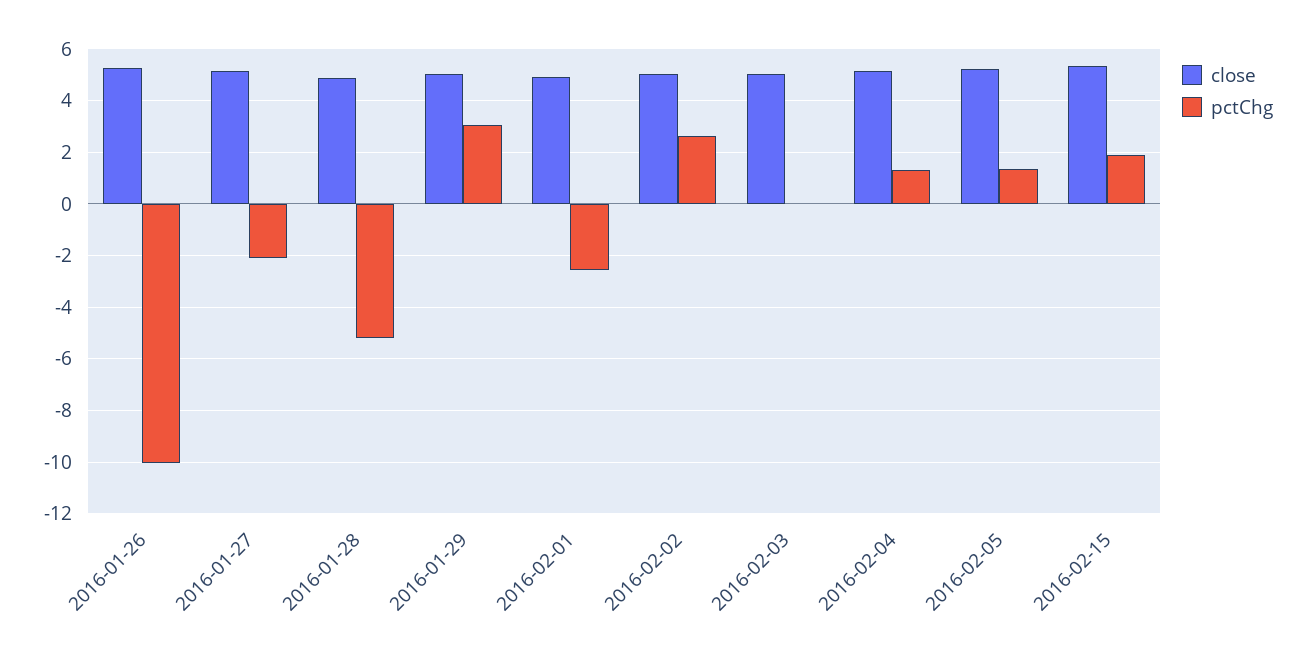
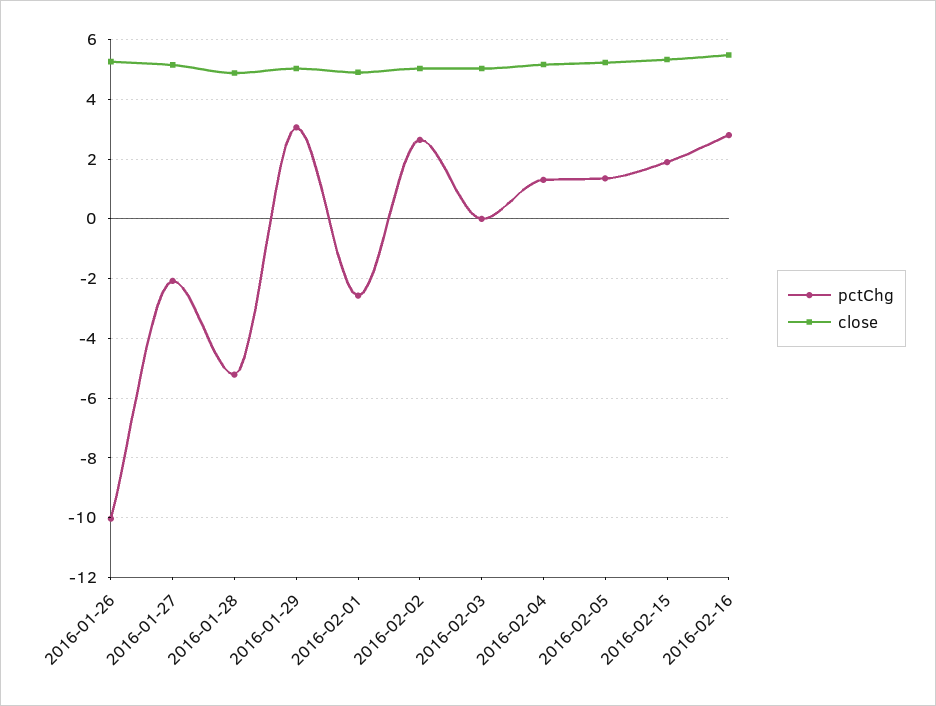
pctChg, 2016-02-16: none -> 2.75
close, 2016-02-16: none -> 5.5

